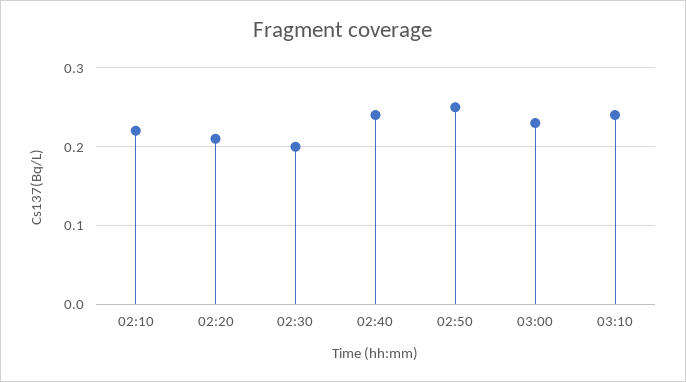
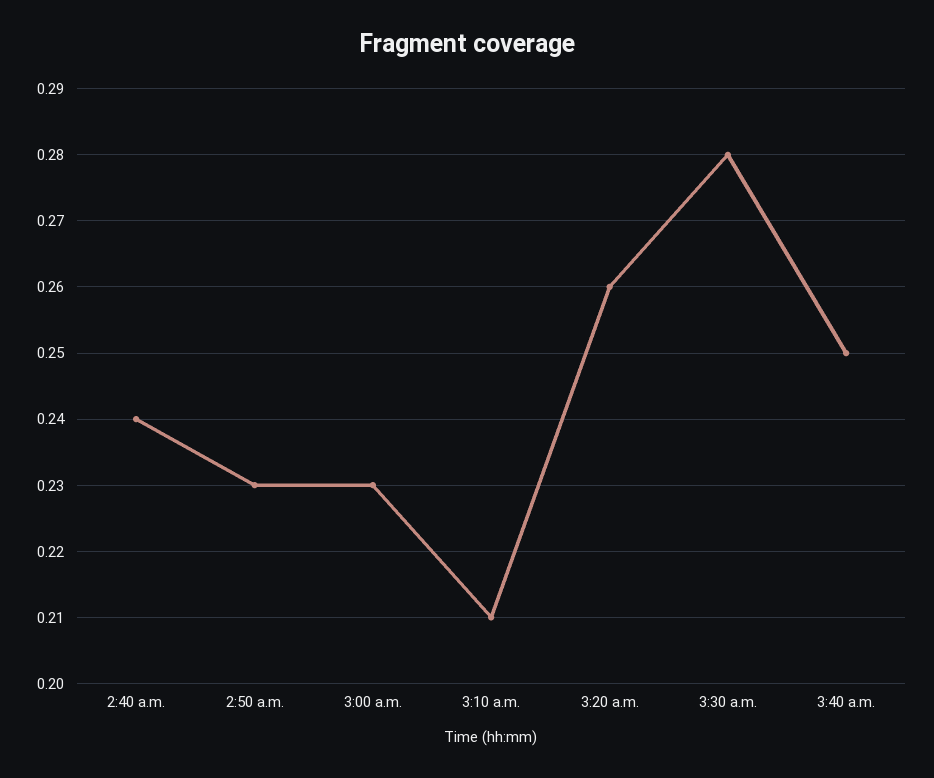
02:10: 0.22 -> none
02:20: 0.21 -> none
02:30: 0.2 -> none
02:50: 0.25 -> 0.23
03:10: 0.24 -> 0.21
3:20 a.m.: none -> 0.26
3:30 a.m.: none -> 0.28
3:40 a.m.: none -> 0.25

